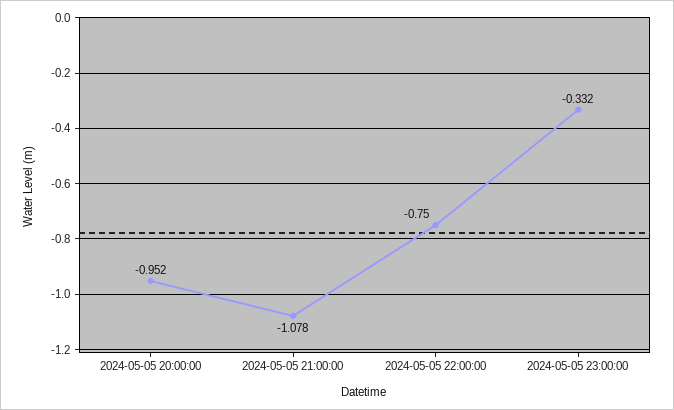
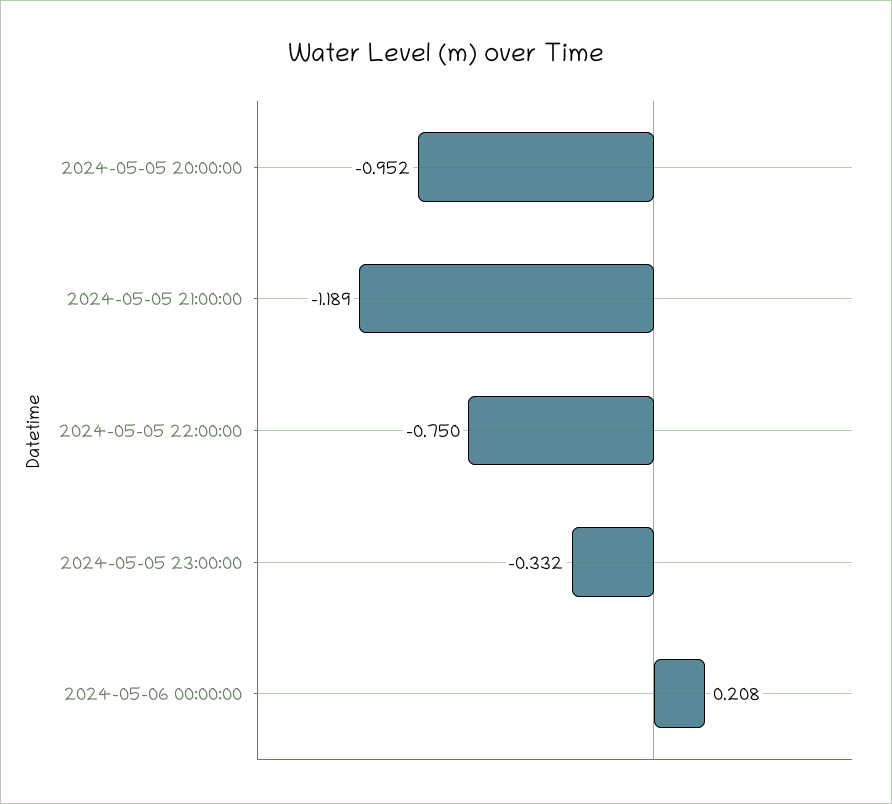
2024-05-05 21:00:00: -1.078 -> -1.189
2024-05-06 00:00:00: none -> 0.208

